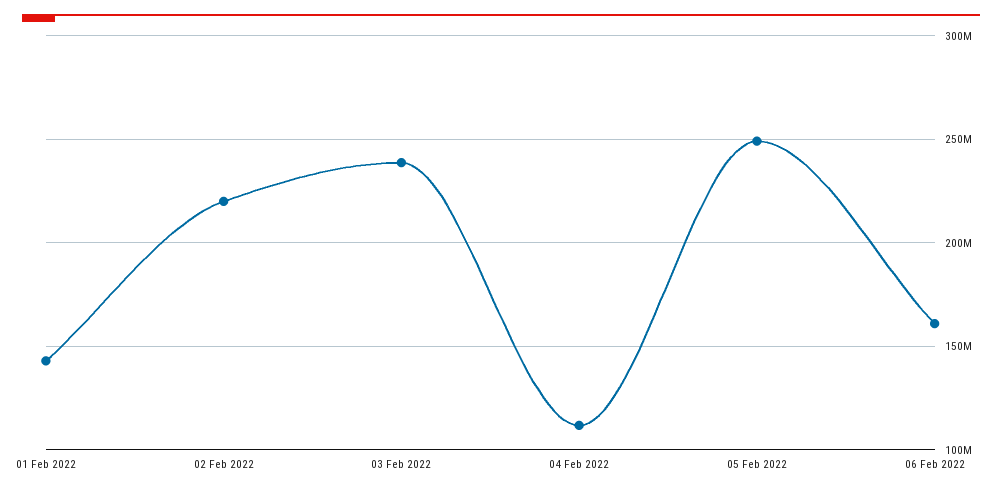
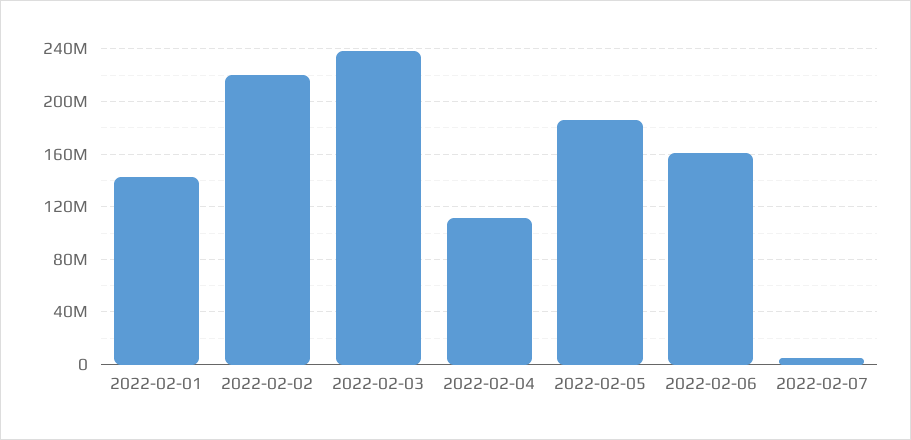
05 Feb 2022: 250000000 -> 185000000
2022-02-07: none -> 5000000

